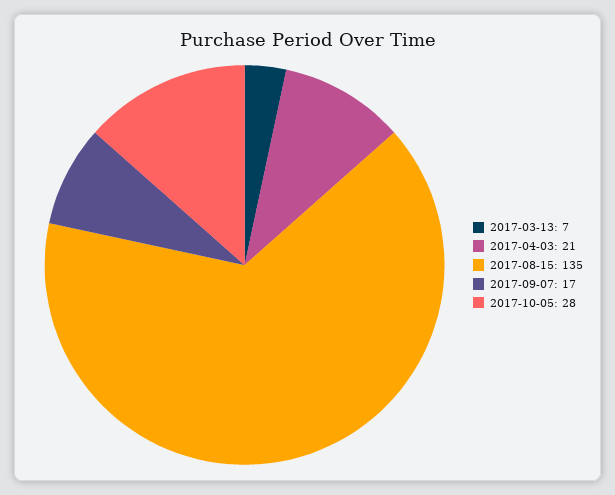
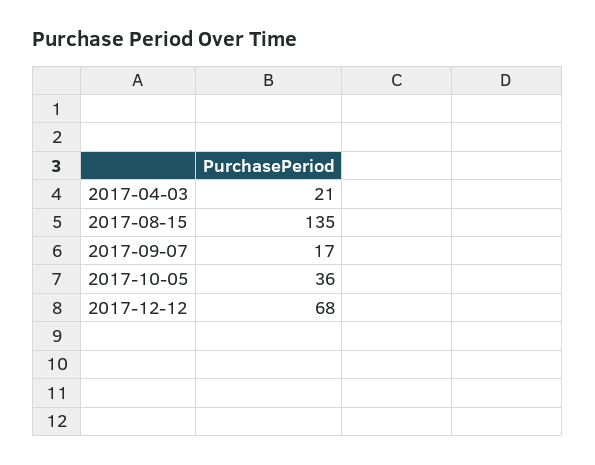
2017-03-13: 7 -> none
2017-10-05: 28 -> 36
2017-12-12: none -> 68

